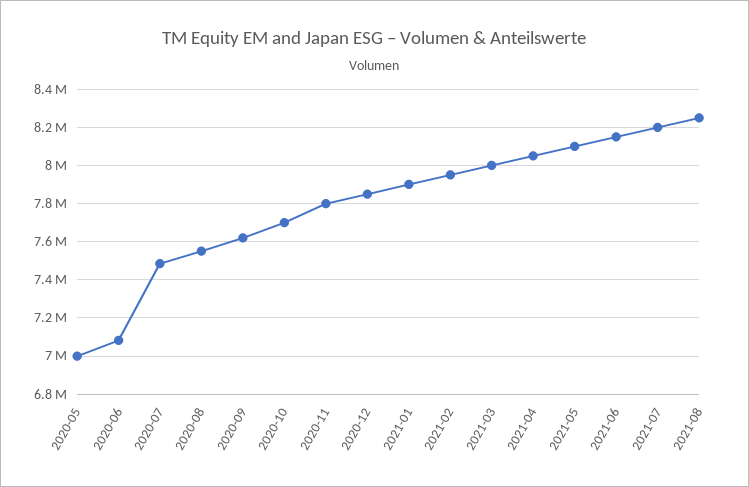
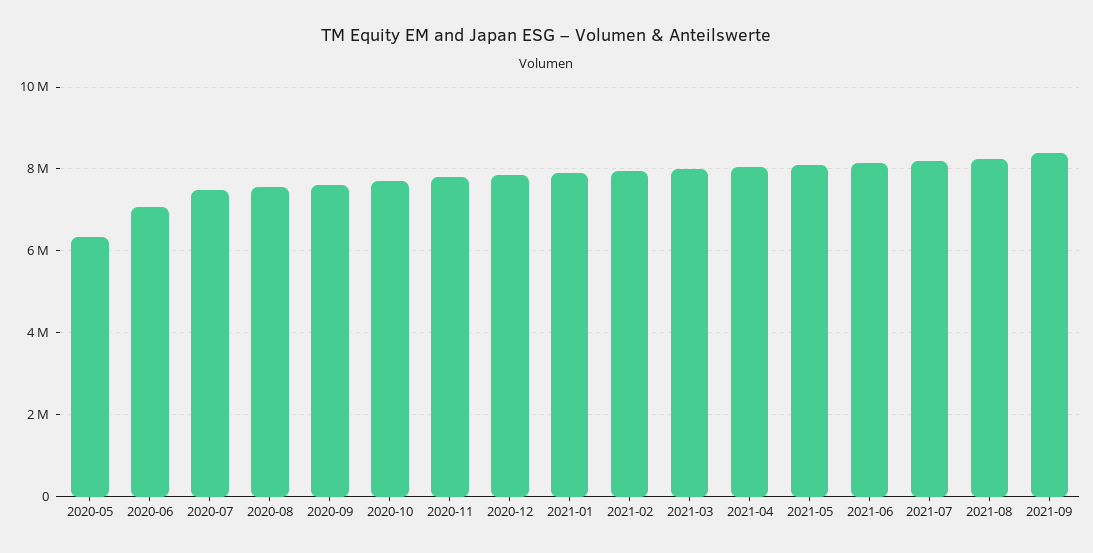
2020-05: 7000000 -> 6400000
2021-09: none -> 8400000

